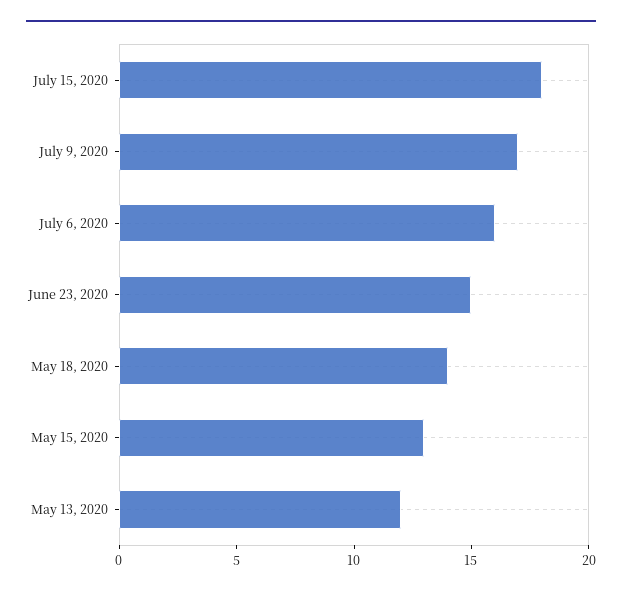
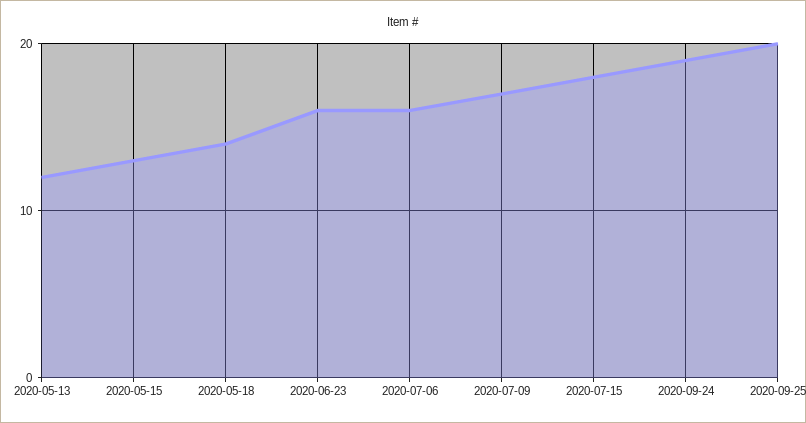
June 23, 2020: 15 -> 16
2020-09-24: none -> 19
2020-09-25: none -> 20

